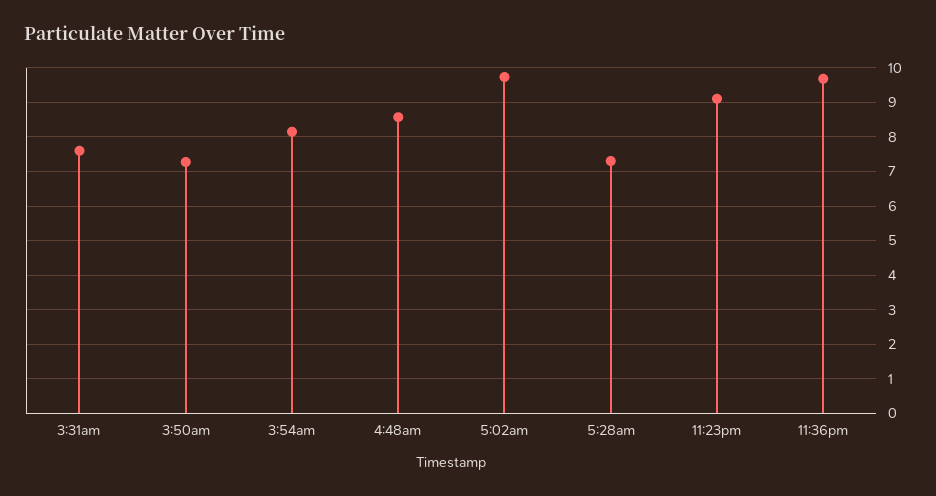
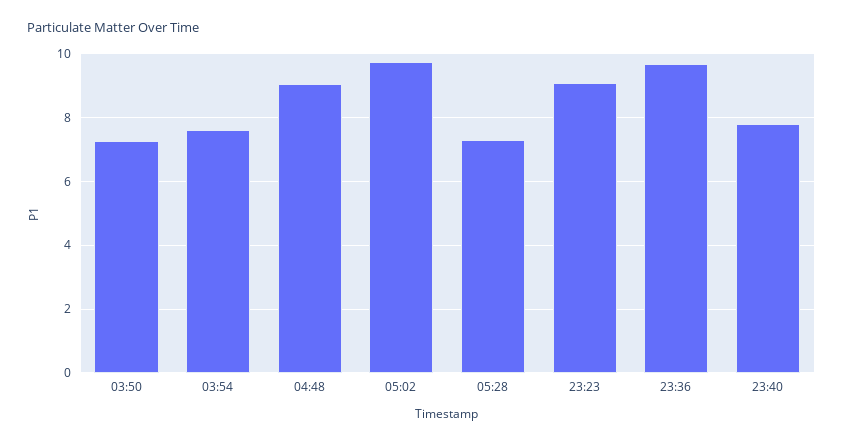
3:31am: 7.6 -> none
3:54am: 8.2 -> 7.6
4:48am: 8.6 -> 9
23:40: none -> 7.8

